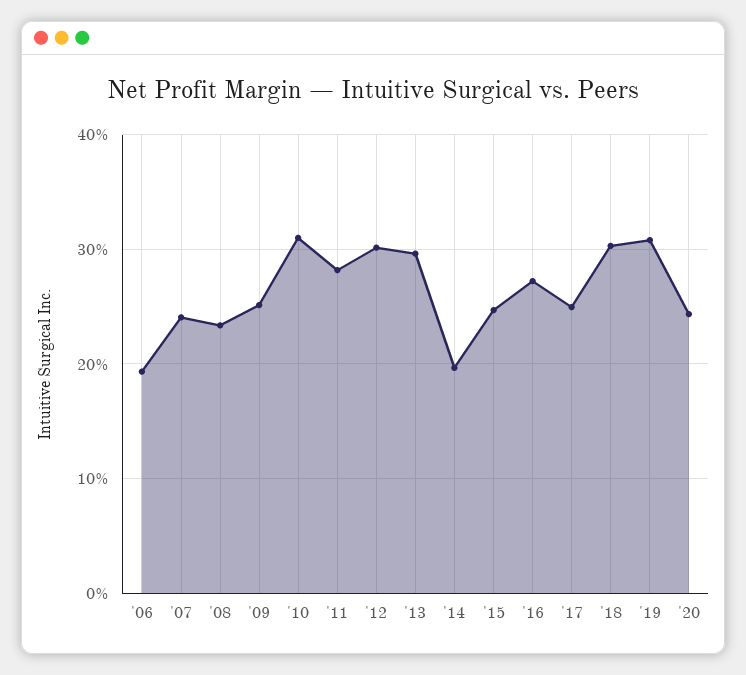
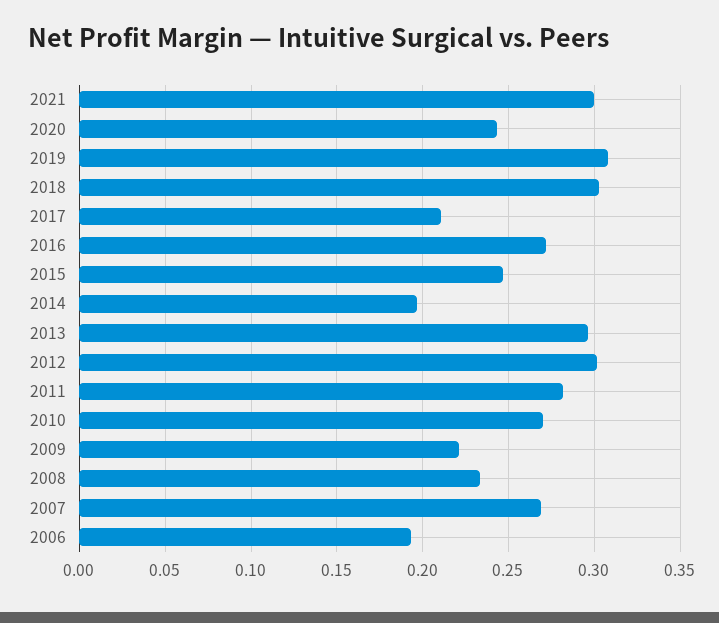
'07: 0.24 -> 0.27
'09: 0.25 -> 0.22
'10: 0.31 -> 0.27
'17: 0.25 -> 0.21
2021: none -> 0.3

